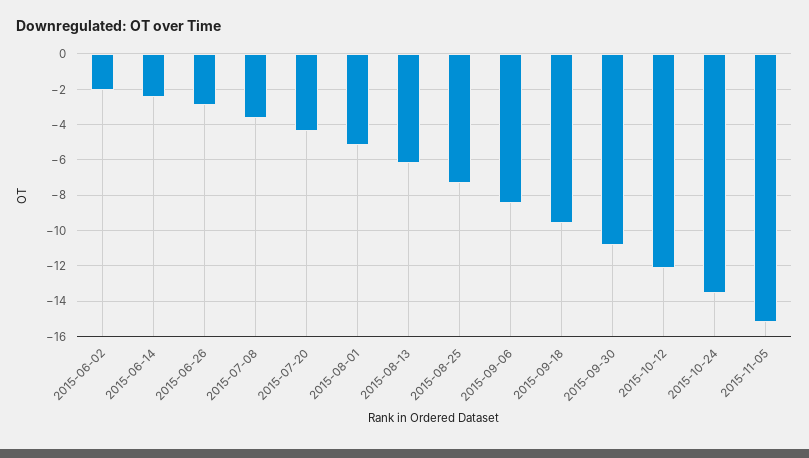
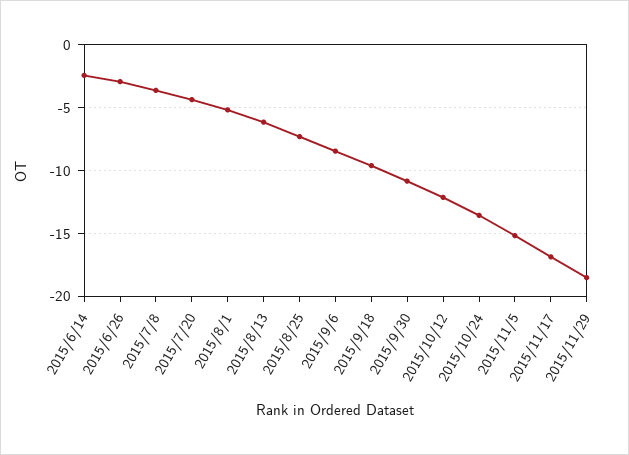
2015-06-02: -2 -> none
2015/11/17: none -> -17
2015/11/29: none -> -18.5

